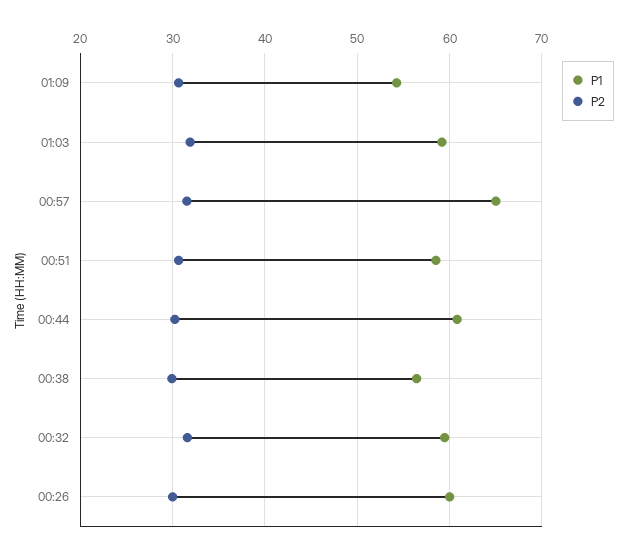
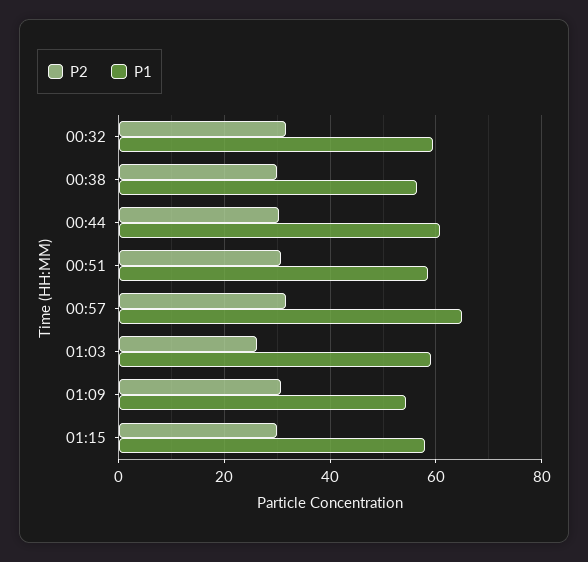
P2, 01:03: 32 -> 26
P1, 00:26: 60 -> none
P2, 00:26: 30 -> none
P2, 01:15: none -> 30
P1, 01:15: none -> 58

